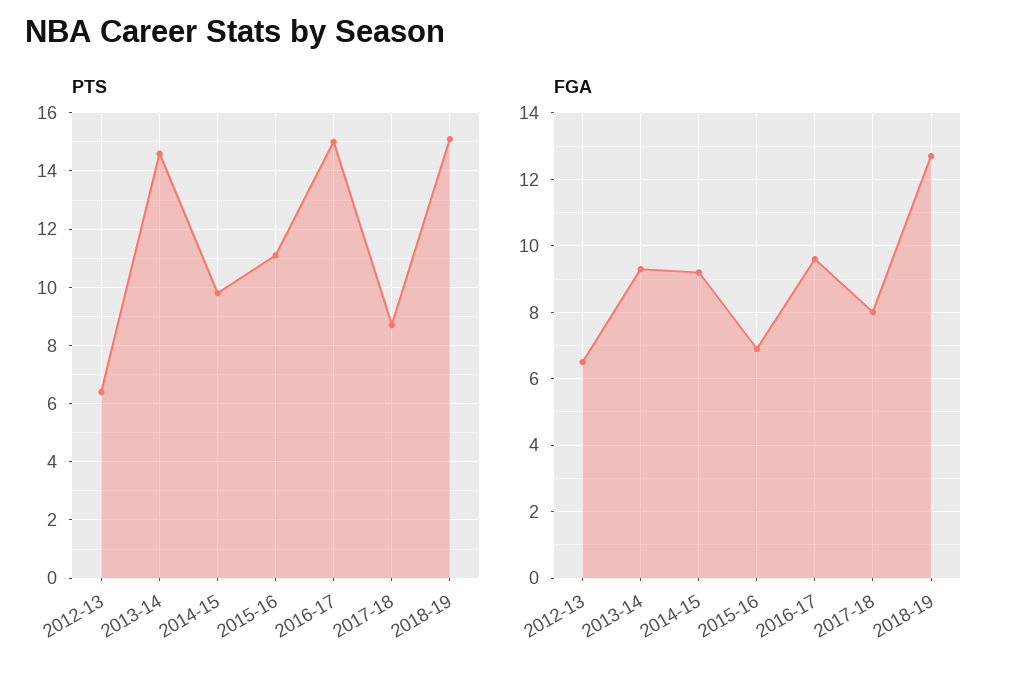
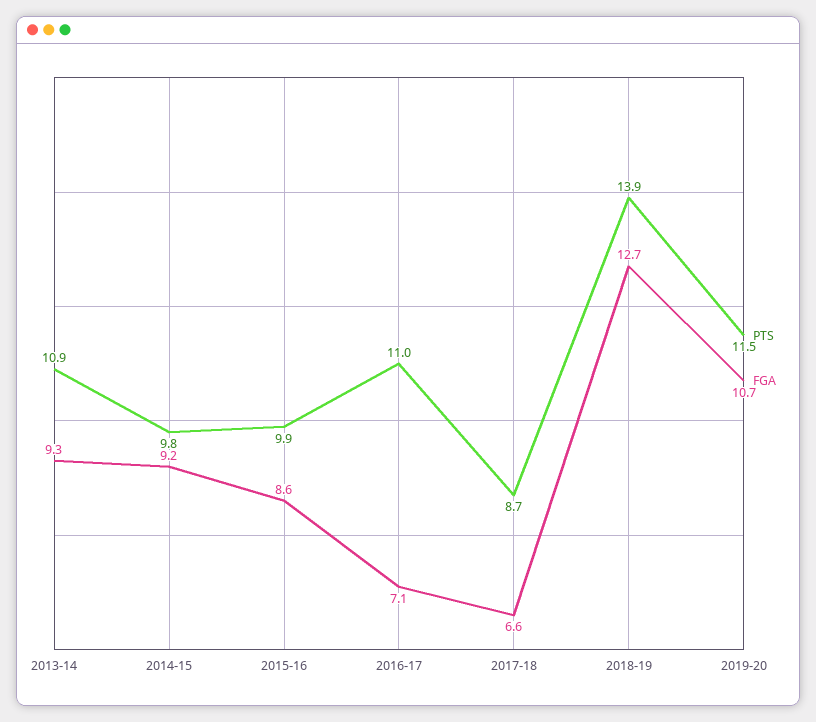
PTS, 2012-13: 6.5 -> none
PTS, 2013-14: 14.5 -> 10.9
PTS, 2015-16: 11 -> 9.9
PTS, 2016-17: 15 -> 11
PTS, 2018-19: 15 -> 13.9
FGA, 2012-13: 6.5 -> none
FGA, 2015-16: 7 -> 8.6
FGA, 2016-17: 9.5 -> 7.1
FGA, 2017-18: 8 -> 6.6
PTS, 2019-20: none -> 11.5
FGA, 2019-20: none -> 10.7

